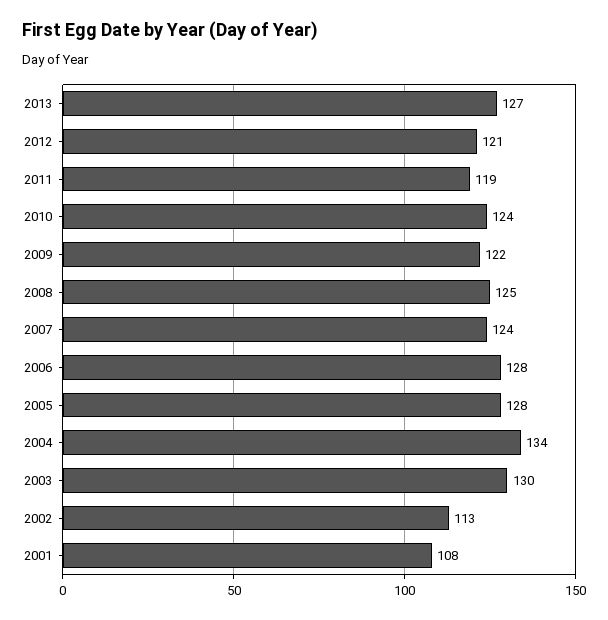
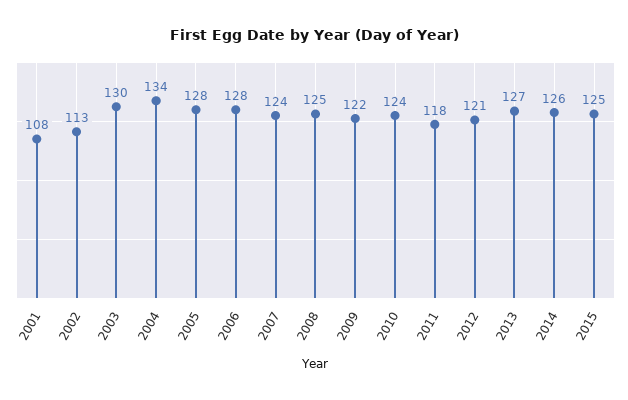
2011: 119 -> 118
2014: none -> 126
2015: none -> 125

